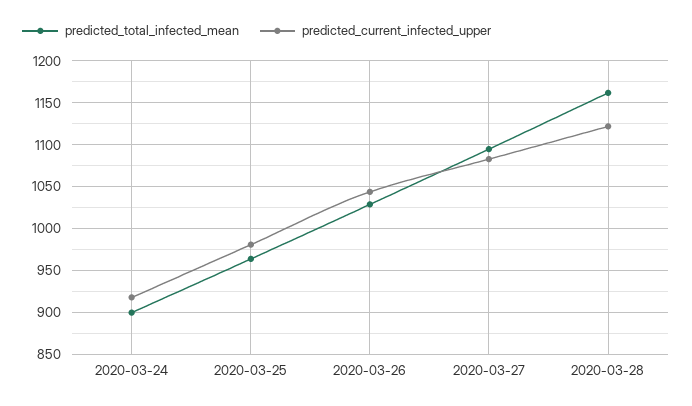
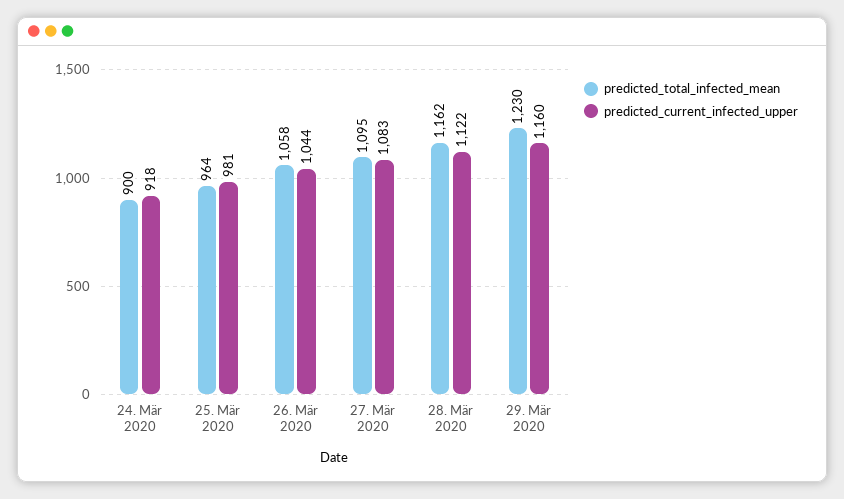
predicted_total_infected_mean, 2020-03-26: 1030 -> 1058
predicted_total_infected_mean, 29. Mär 2020: none -> 1230
predicted_current_infected_upper, 29. Mär 2020: none -> 1160

